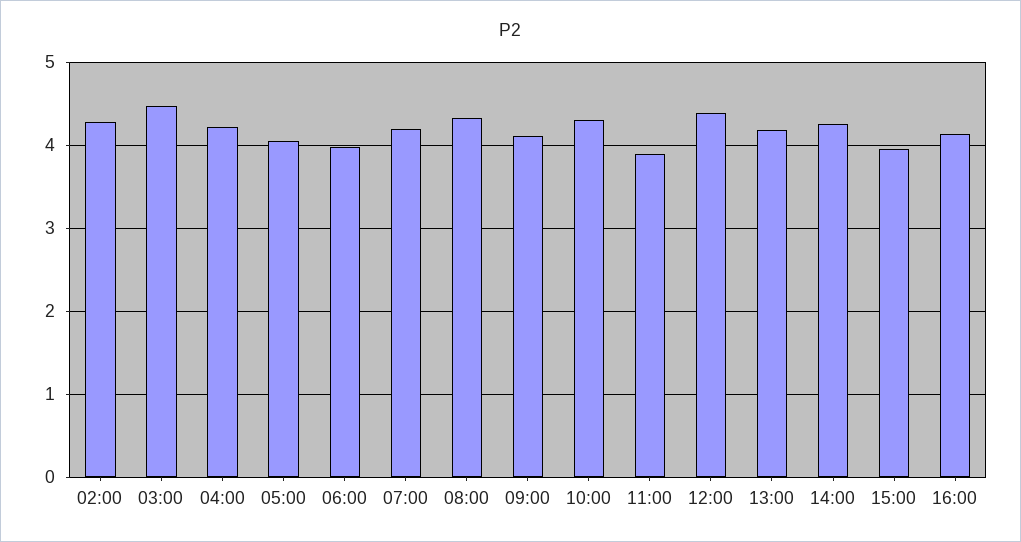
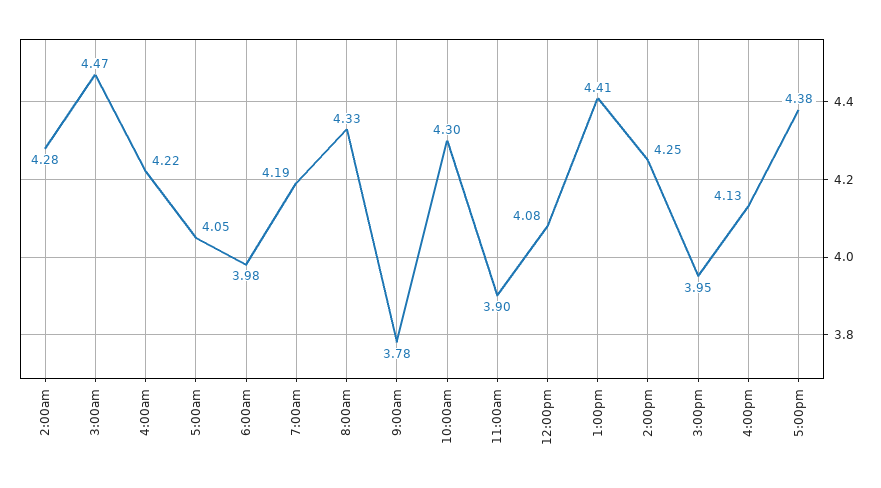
09:00: 4.1 -> 3.78
12:00: 4.4 -> 4.08
13:00: 4.2 -> 4.41
5:00pm: none -> 4.38

